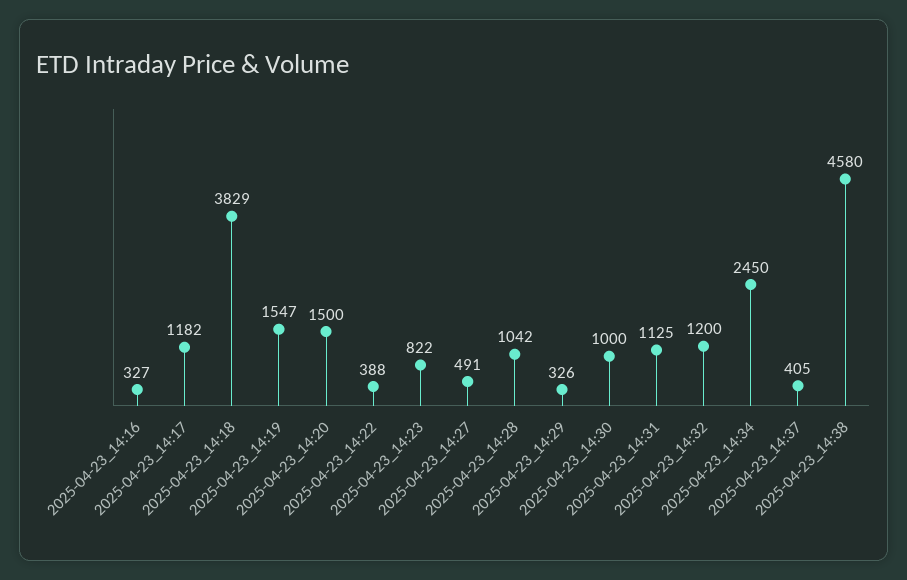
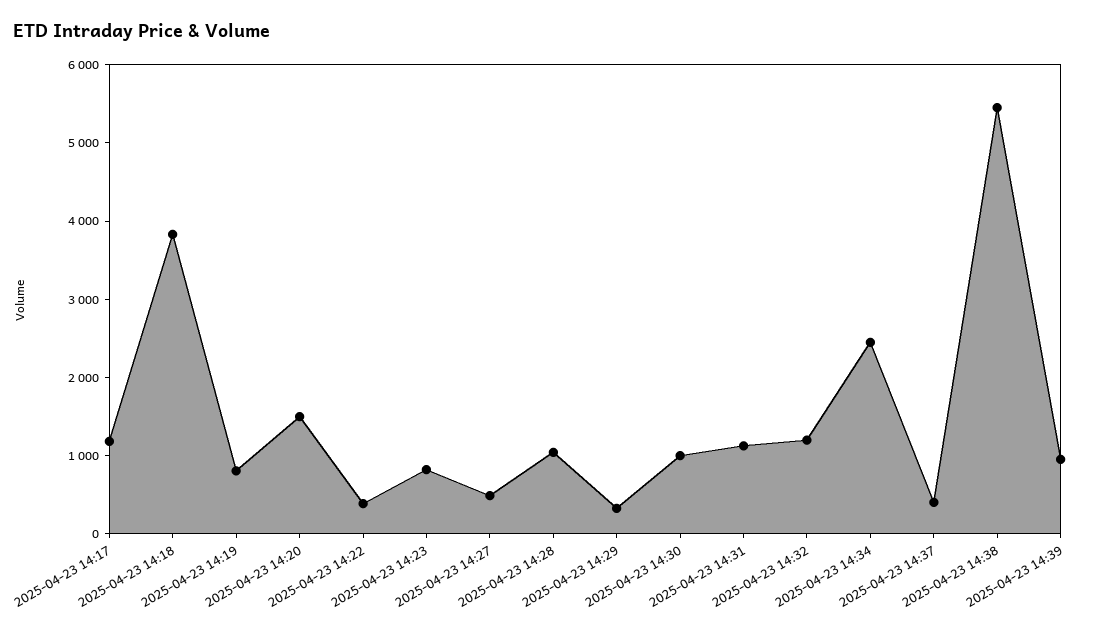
2025-04-23_14:16: 327 -> none
2025-04-23_14:19: 1547 -> 800
2025-04-23_14:38: 4580 -> 5400
2025-04-23 14:39: none -> 1000

